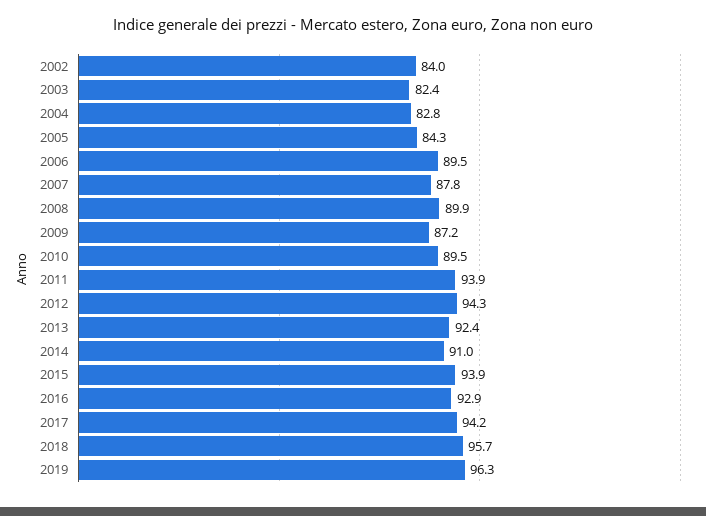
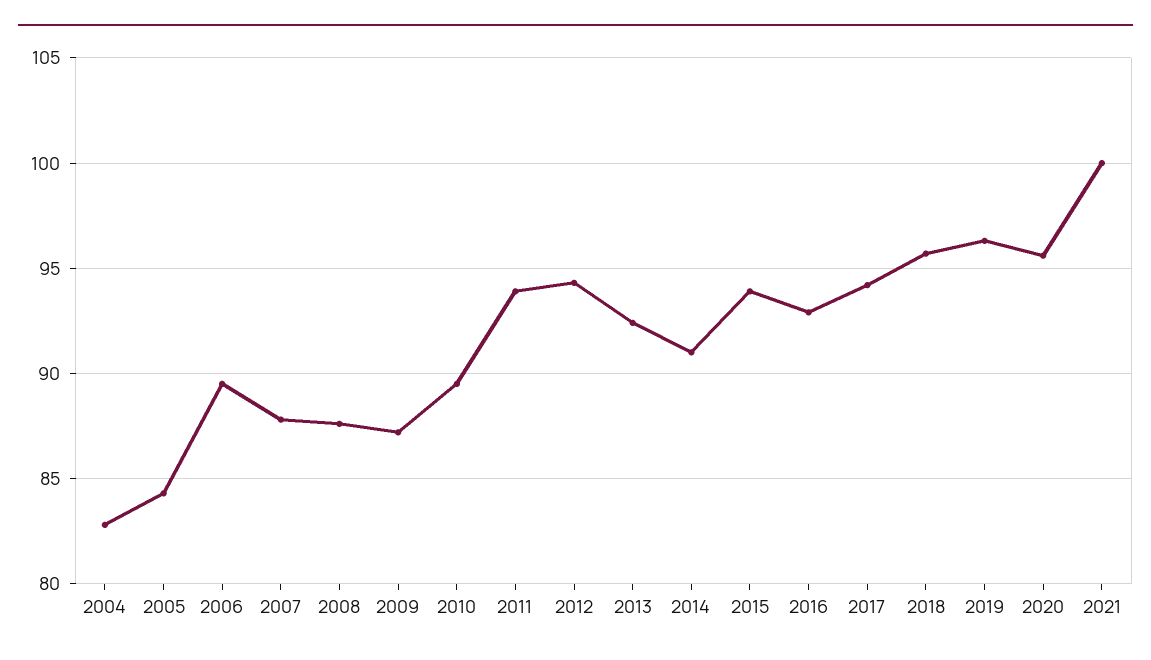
2002: 84 -> none
2003: 82.4 -> none
2008: 89.9 -> 87.5
2020: none -> 95.5
2021: none -> 100

